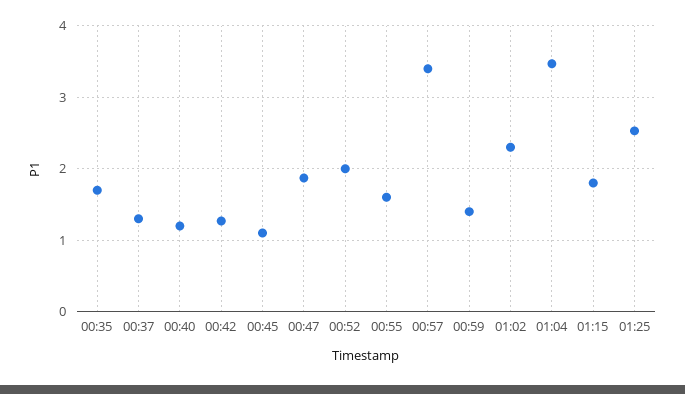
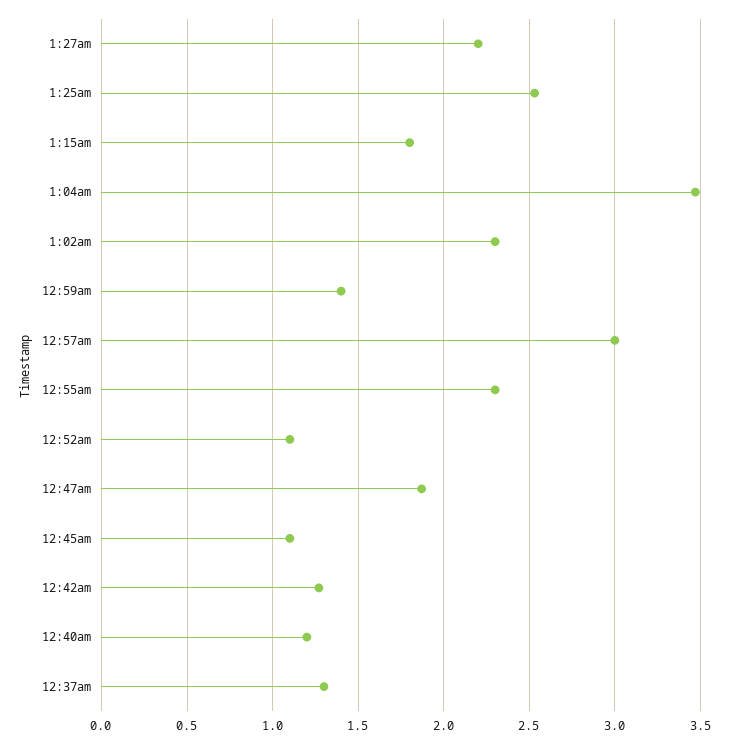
00:35: 1.7 -> none
00:52: 2 -> 1.1
00:55: 1.6 -> 2.3
00:57: 3.4 -> 3
1:27am: none -> 2.2

